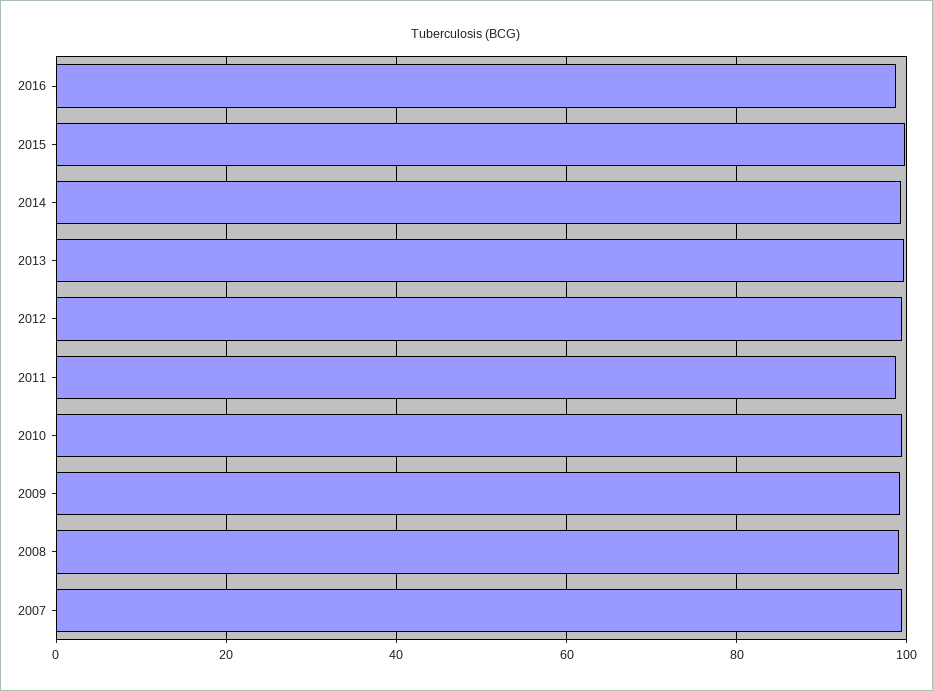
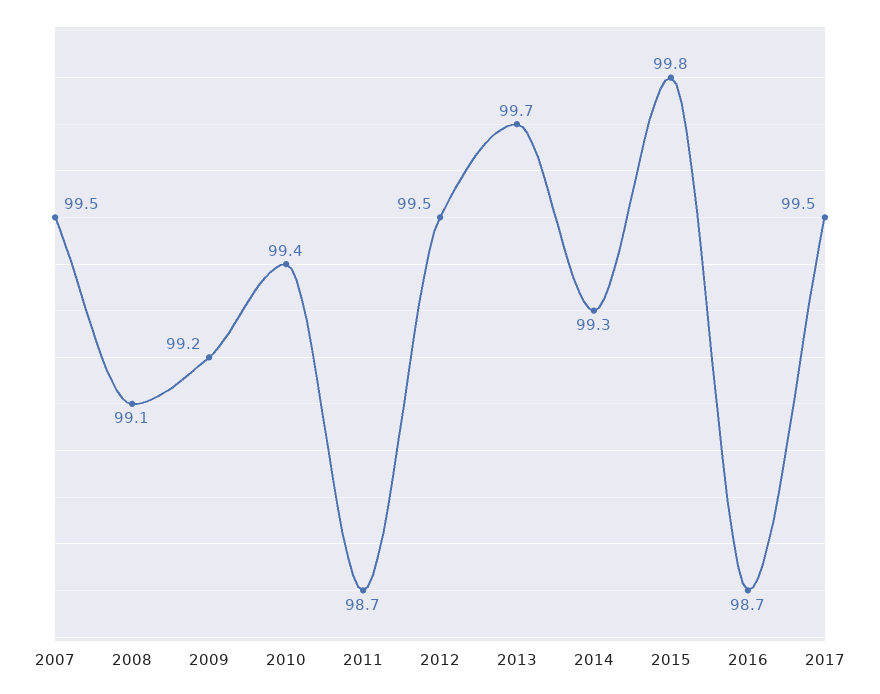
2017: none -> 99.5

